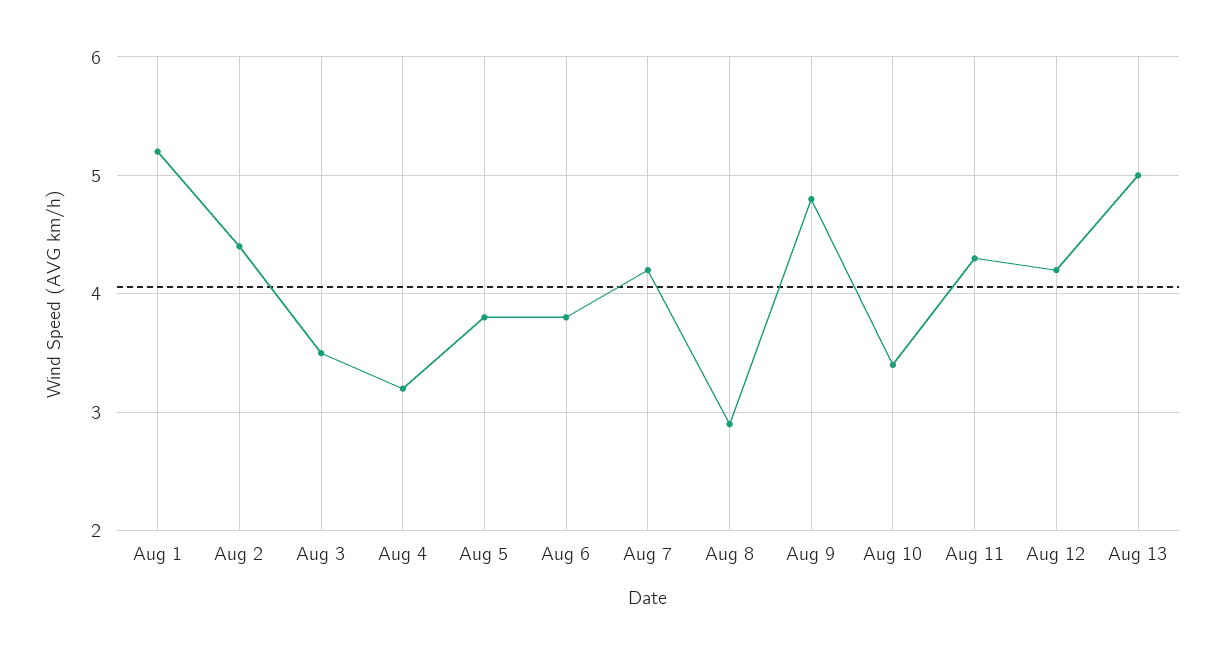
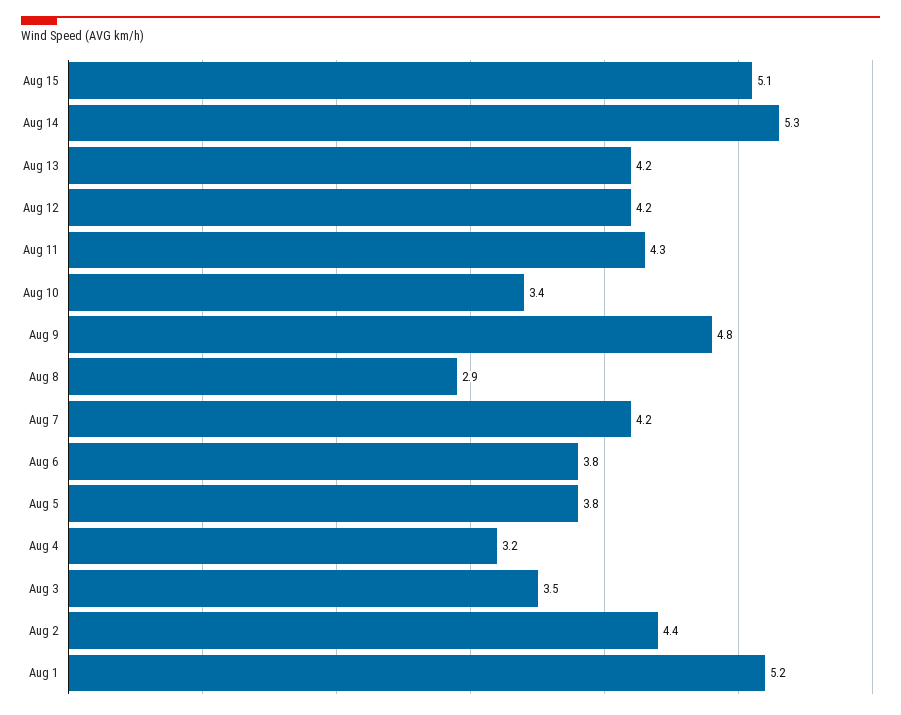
Aug 13: 5 -> 4.2
Aug 15: none -> 5.1
Aug 14: none -> 5.3

